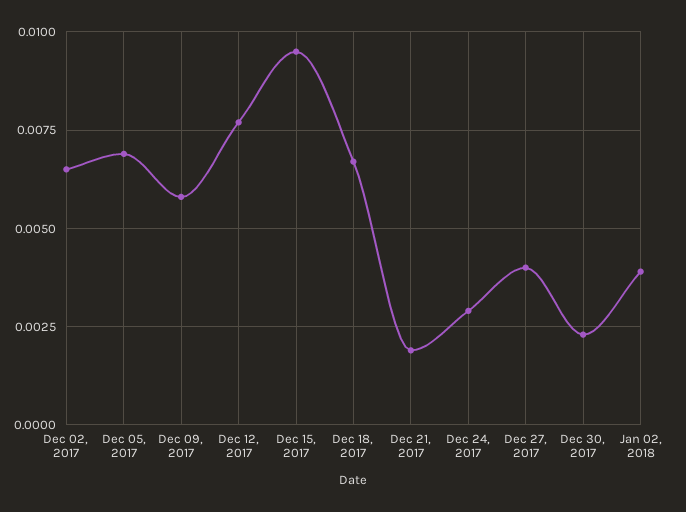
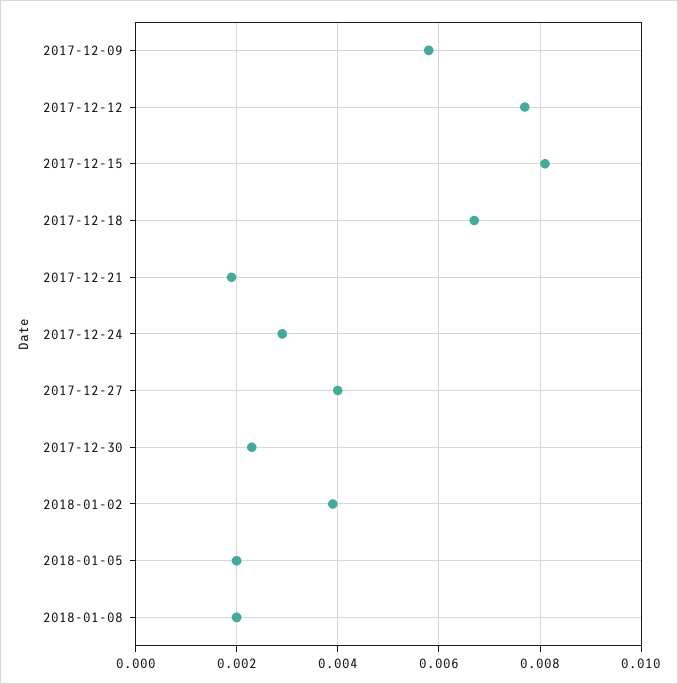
Dec 02, 2017: 0.0065 -> none
Dec 05, 2017: 0.007 -> none
Dec 15, 2017: 0.0095 -> 0.008
2018-01-05: none -> 0.002
2018-01-08: none -> 0.002

